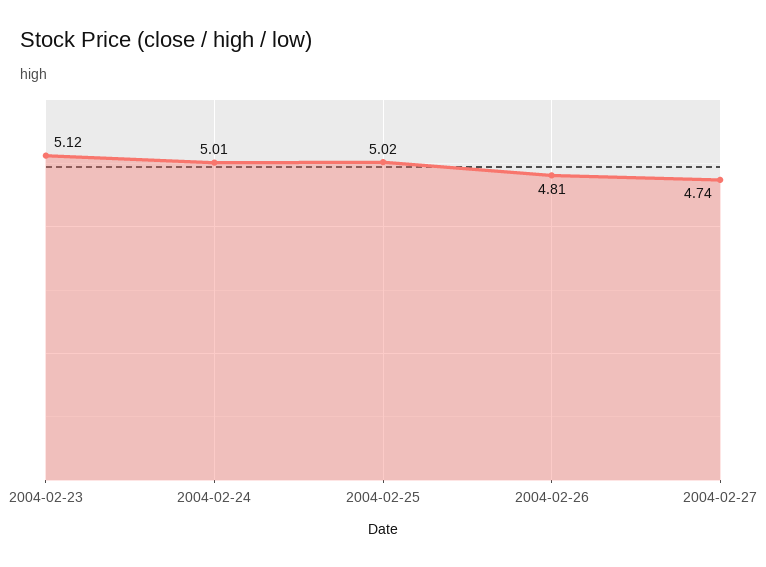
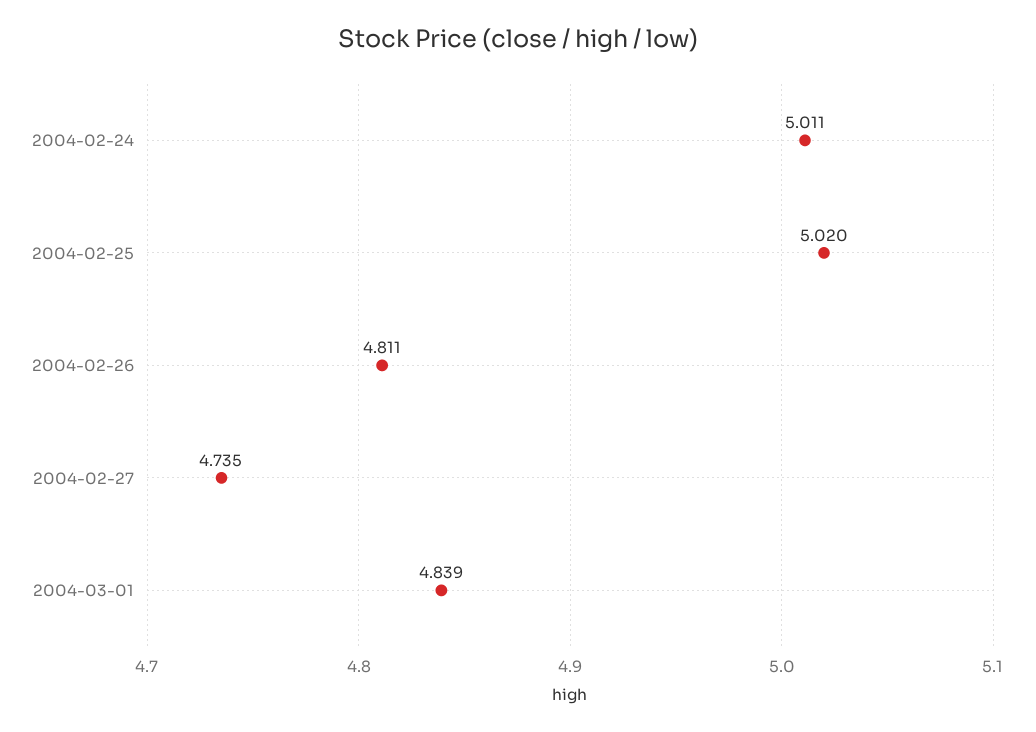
2004-02-23: 5.12 -> none
2004-03-01: none -> 4.839

